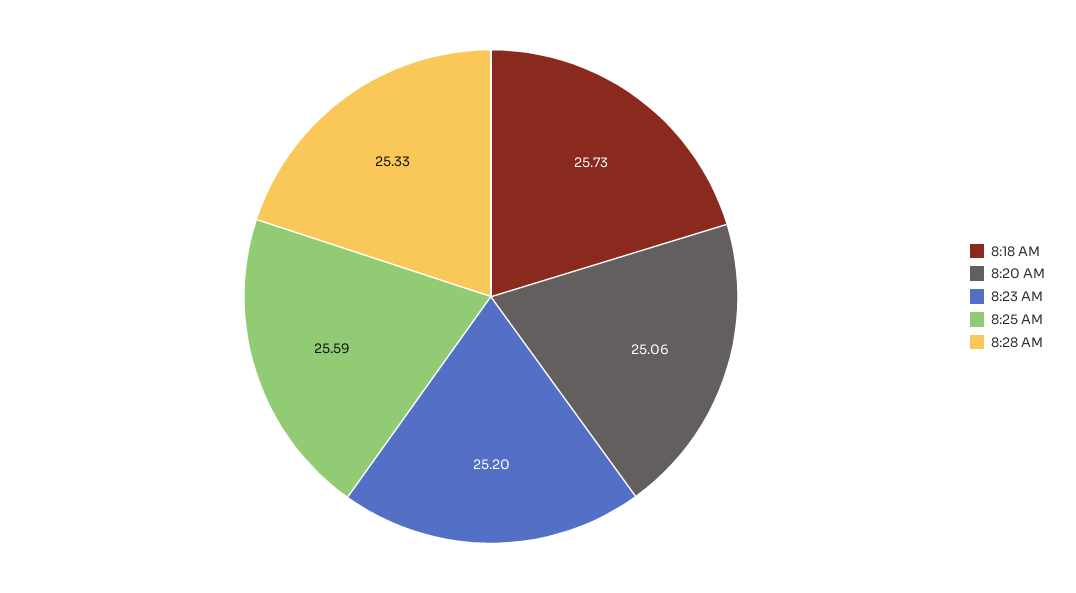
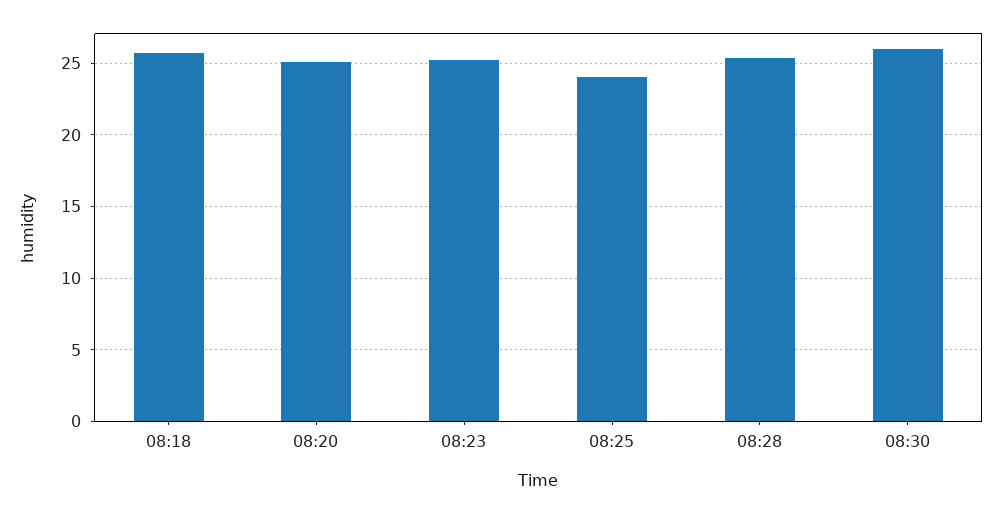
8:25 AM: 25.59 -> 24
08:30: none -> 26

